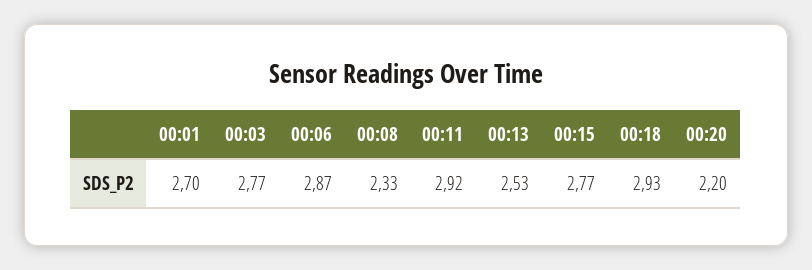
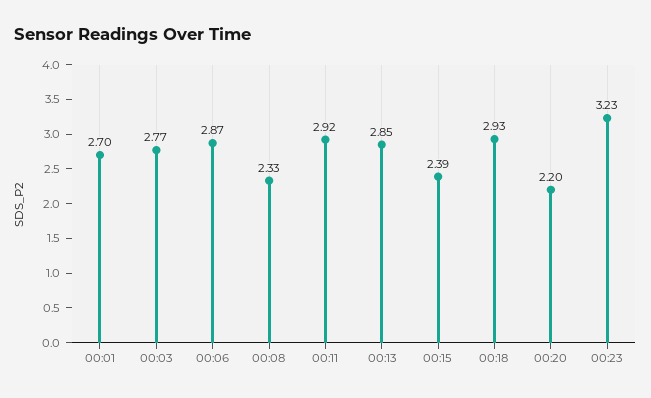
00:13: 2.53 -> 2.85
00:15: 2.77 -> 2.39
00:23: none -> 3.23

